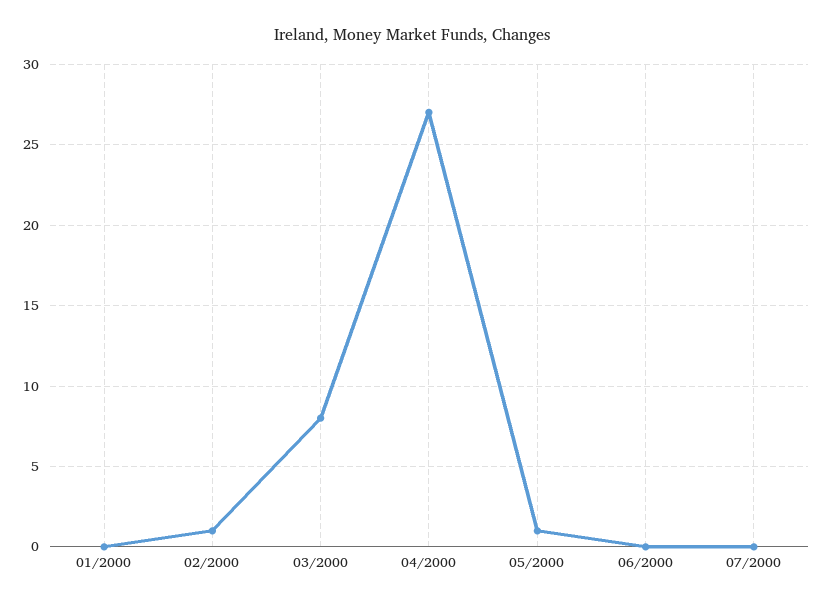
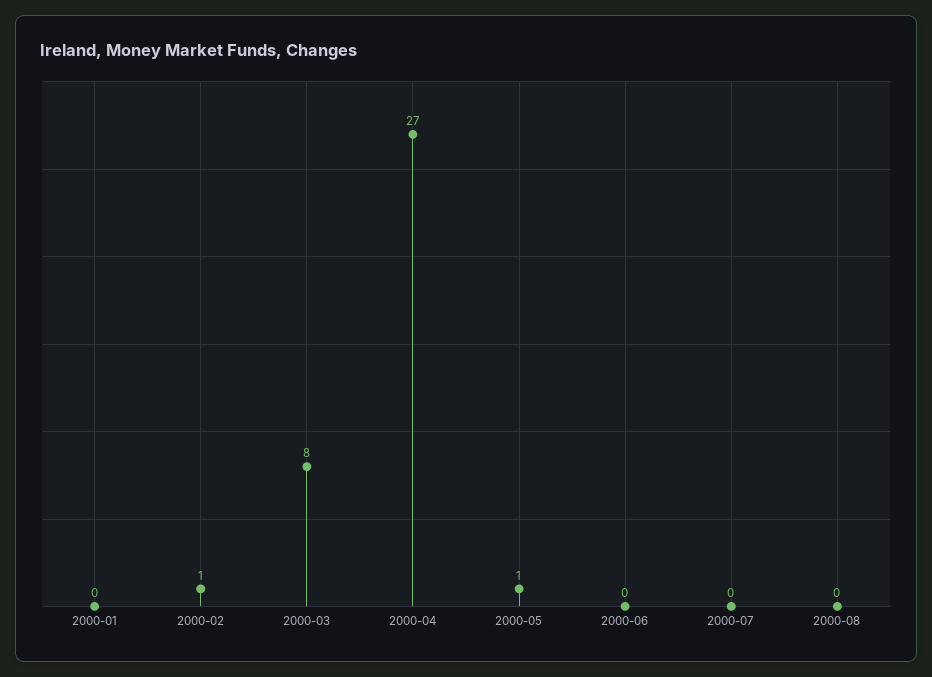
2000-08: none -> 0

